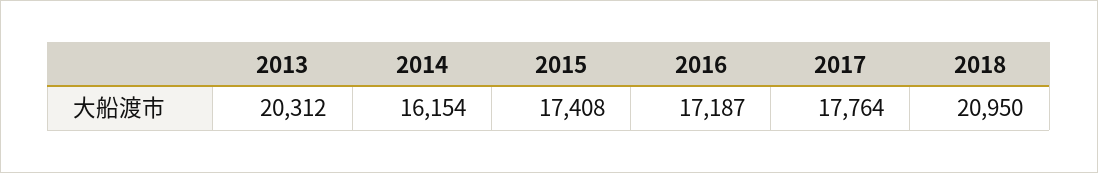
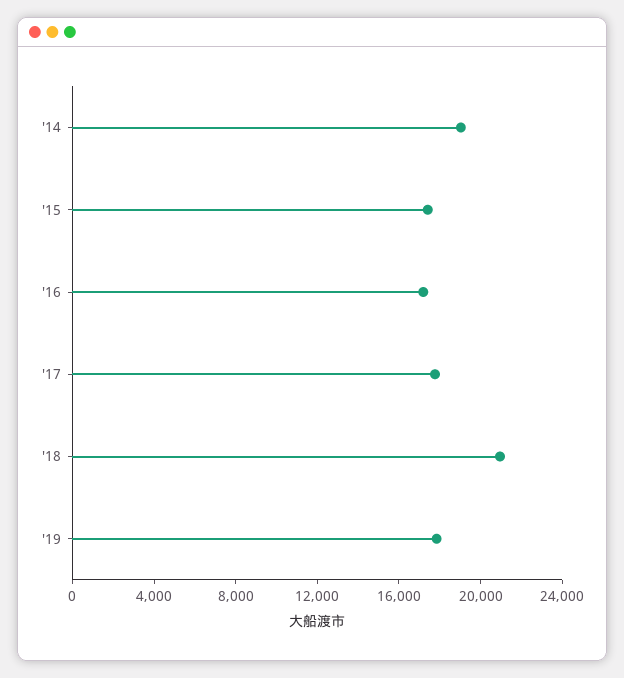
2013: 20312 -> none
2014: 16154 -> 19000
'19: none -> 18000

